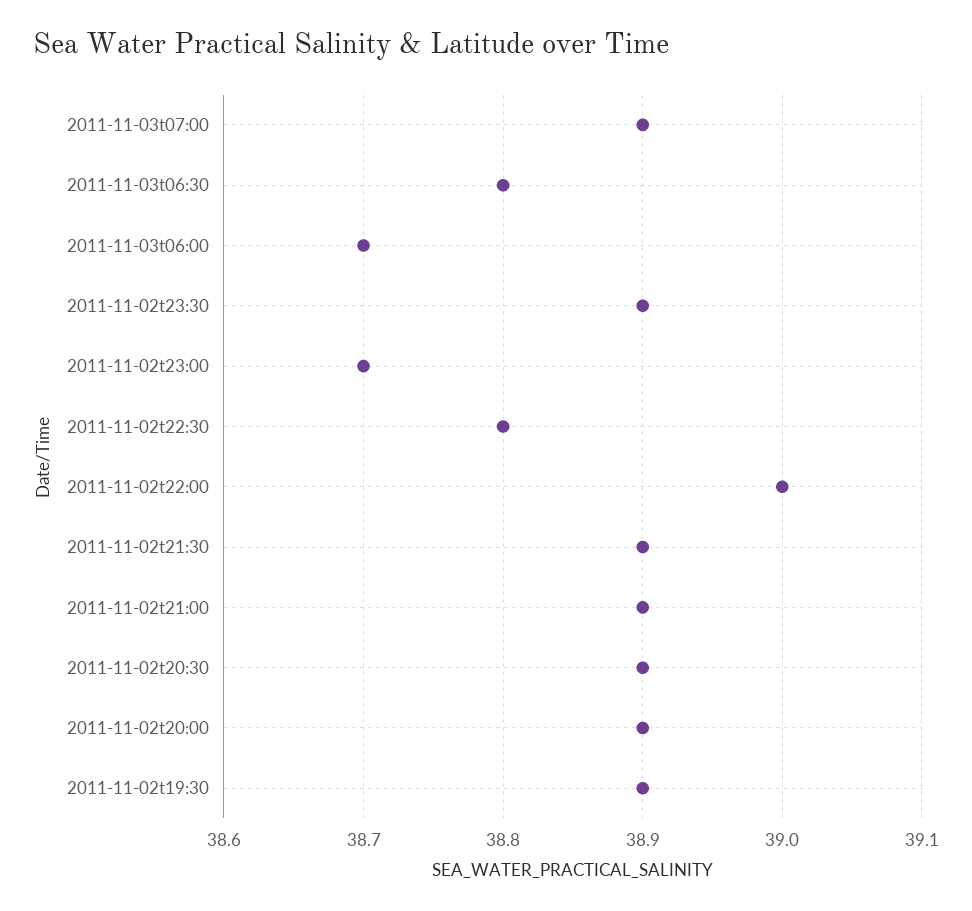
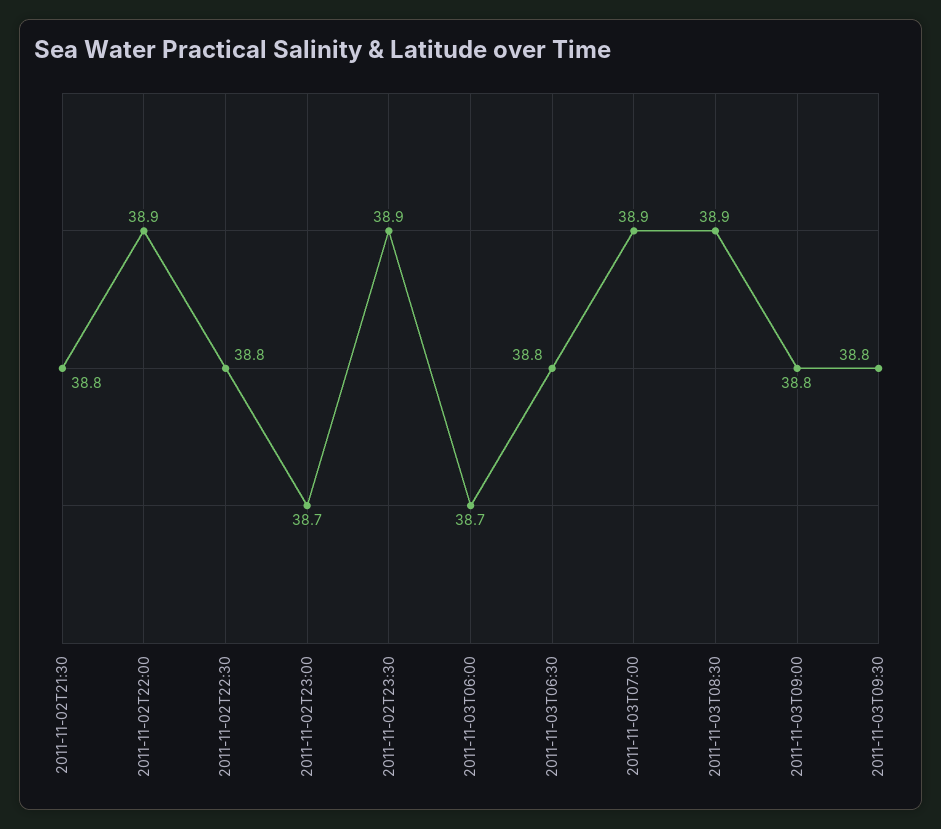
2011-11-02t22:00: 39 -> 38.9
2011-11-02t21:30: 38.9 -> 38.8
2011-11-02t21:00: 38.9 -> none
2011-11-02t20:30: 38.9 -> none
2011-11-02t20:00: 38.9 -> none
2011-11-02t19:30: 38.9 -> none
2011-11-03T08:30: none -> 38.9
2011-11-03T09:00: none -> 38.8
2011-11-03T09:30: none -> 38.8

